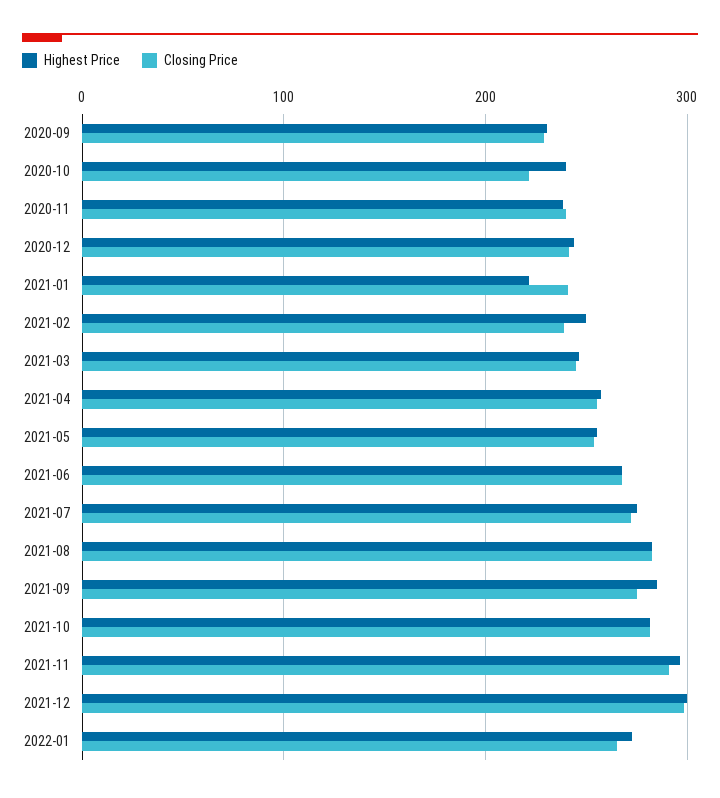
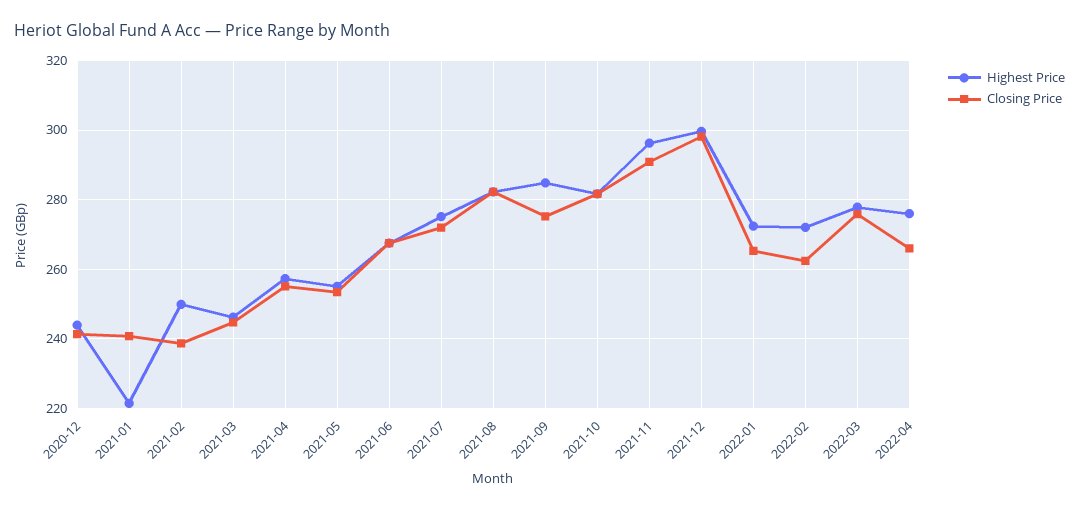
Highest Price, 2020-09: 230 -> none
Closing Price, 2020-09: 230 -> none
Highest Price, 2020-10: 240 -> none
Closing Price, 2020-10: 220 -> none
Highest Price, 2020-11: 240 -> none
Closing Price, 2020-11: 240 -> none
Highest Price, 2022-02: none -> 272
Closing Price, 2022-02: none -> 262
Highest Price, 2022-03: none -> 278
Closing Price, 2022-03: none -> 276
Highest Price, 2022-04: none -> 276
Closing Price, 2022-04: none -> 266

